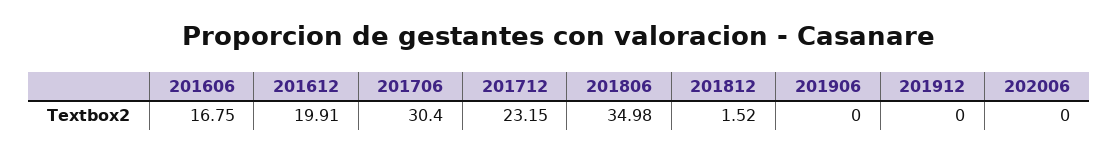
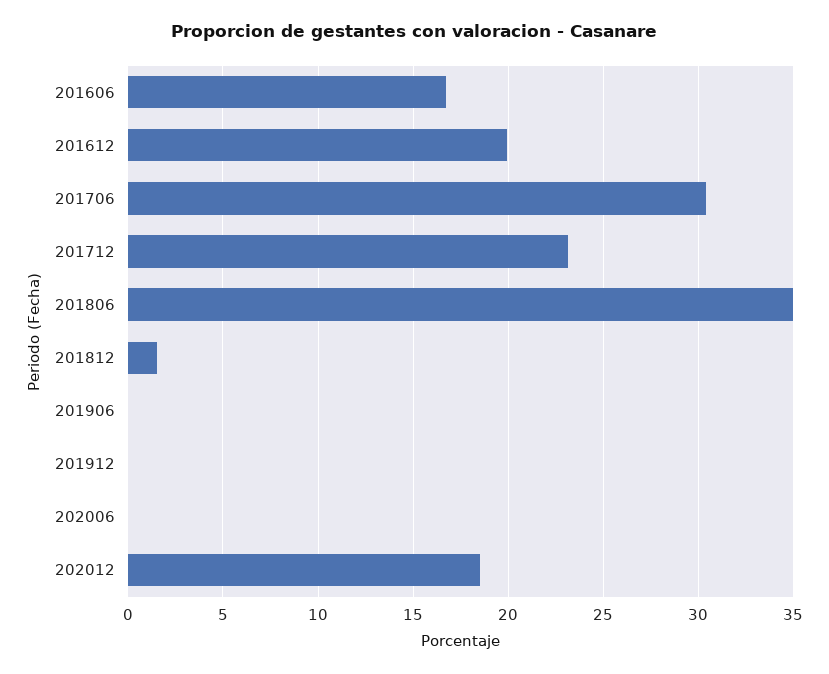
202012: none -> 18.5

